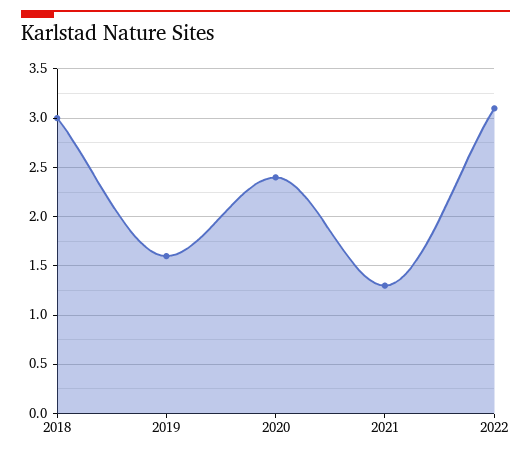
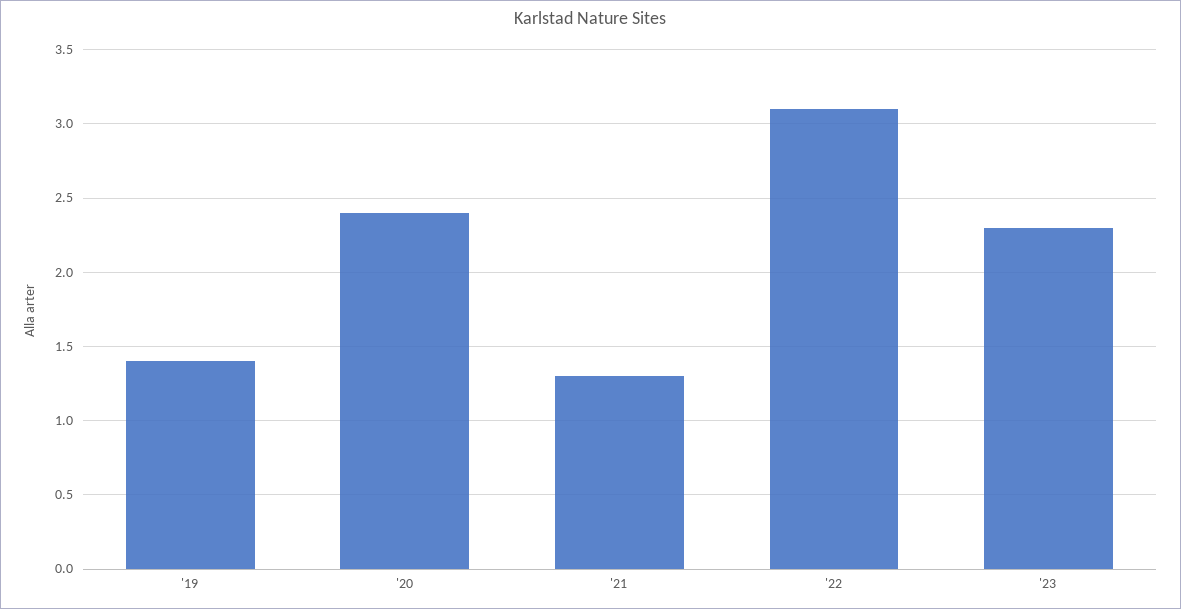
2018: 3 -> none
2019: 1.6 -> 1.4
'23: none -> 2.3

